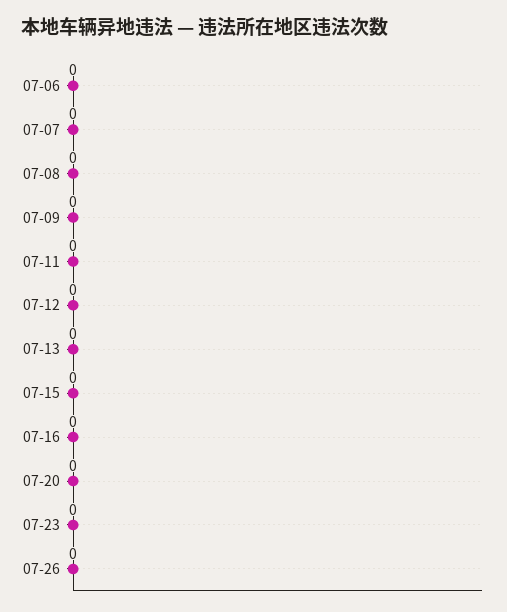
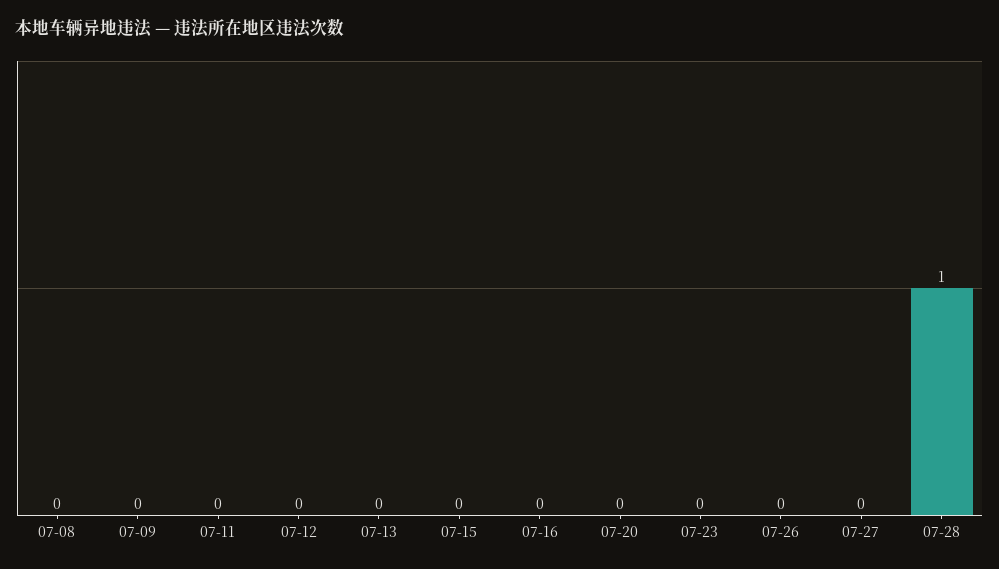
07-06: 0 -> none
07-07: 0 -> none
07-27: none -> 0
07-28: none -> 1

